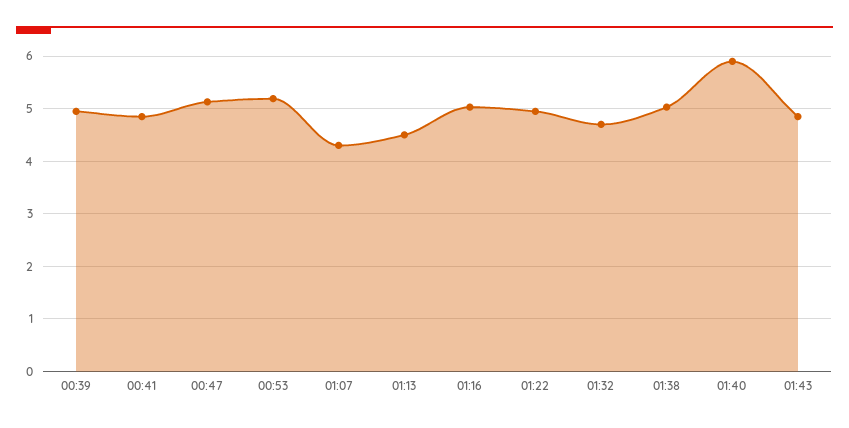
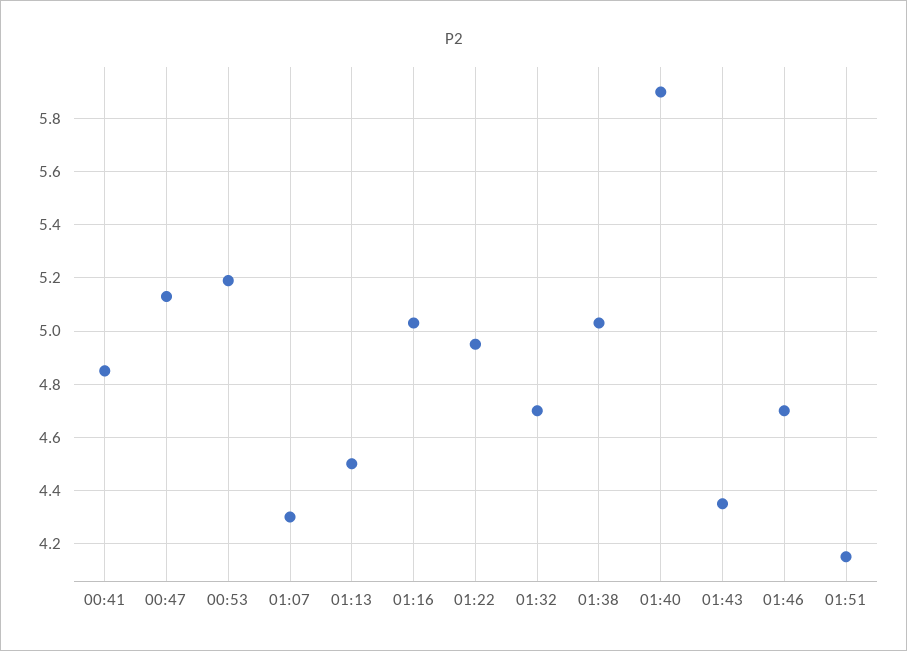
00:39: 5 -> none
01:43: 4.8 -> 4.35
01:46: none -> 4.7
01:51: none -> 4.15

